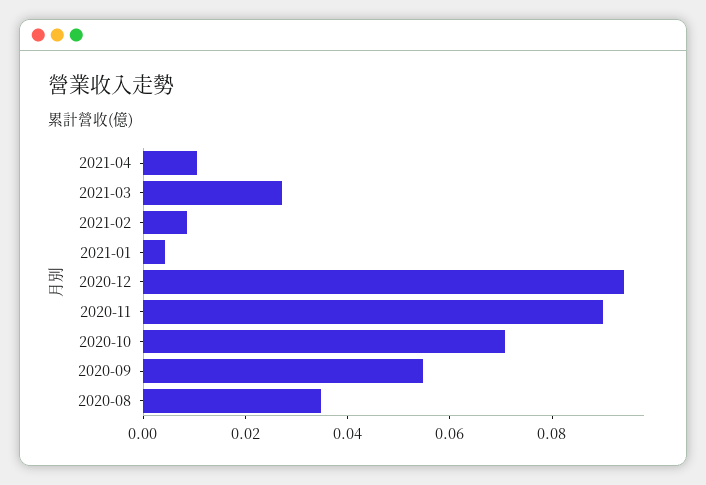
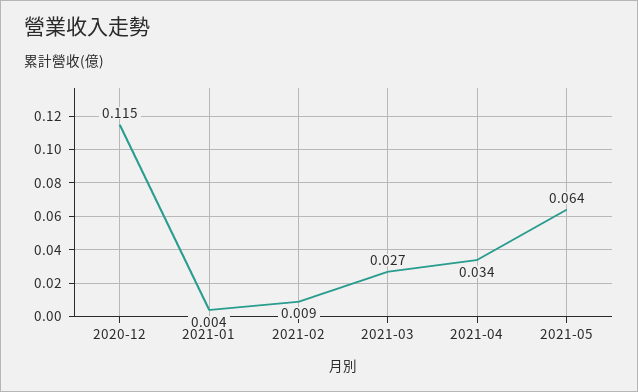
2021-04: 0.01 -> 0.034
2020-12: 0.095 -> 0.115
2020-11: 0.09 -> none
2020-10: 0.07 -> none
2020-09: 0.055 -> none
2020-08: 0.035 -> none
2021-05: none -> 0.064

